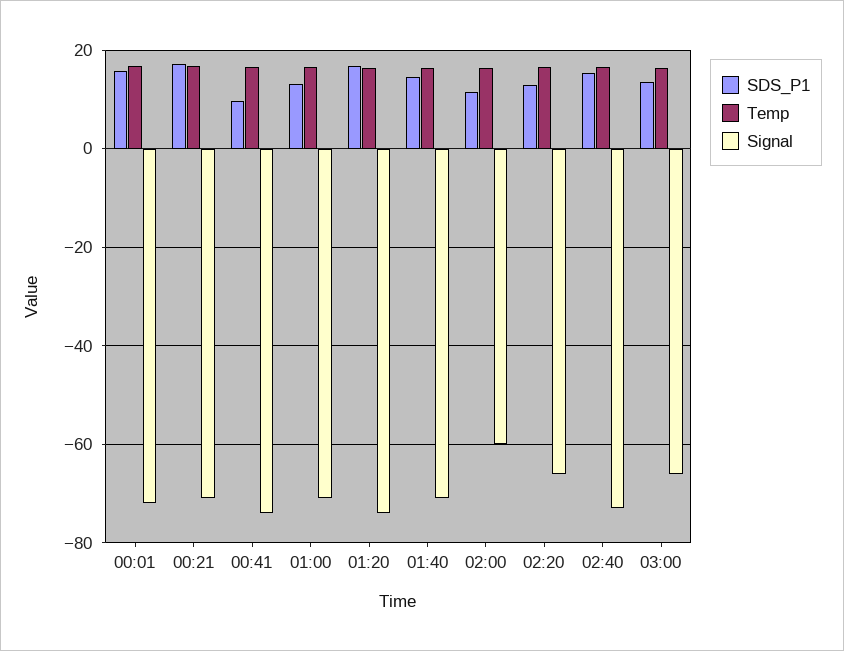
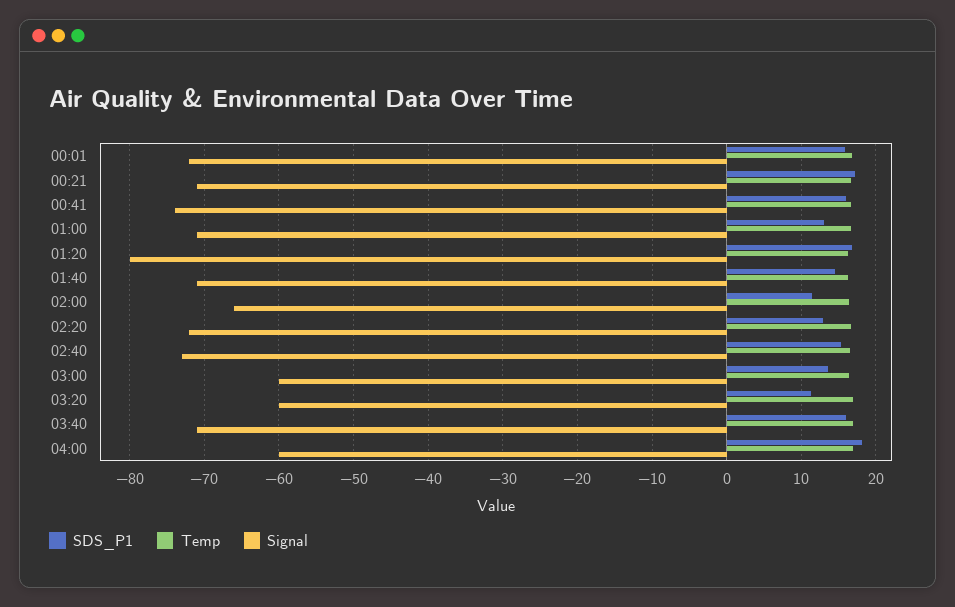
SDS_P1, 00:41: 10 -> 16
Signal, 01:20: -74 -> -80
Signal, 02:00: -60 -> -66
Signal, 02:20: -66 -> -72
Signal, 03:00: -66 -> -60
SDS_P1, 03:20: none -> 11
Temp, 03:20: none -> 17
Signal, 03:20: none -> -60
SDS_P1, 03:40: none -> 16
Temp, 03:40: none -> 17
Signal, 03:40: none -> -71
SDS_P1, 04:00: none -> 18
Temp, 04:00: none -> 17
Signal, 04:00: none -> -60

